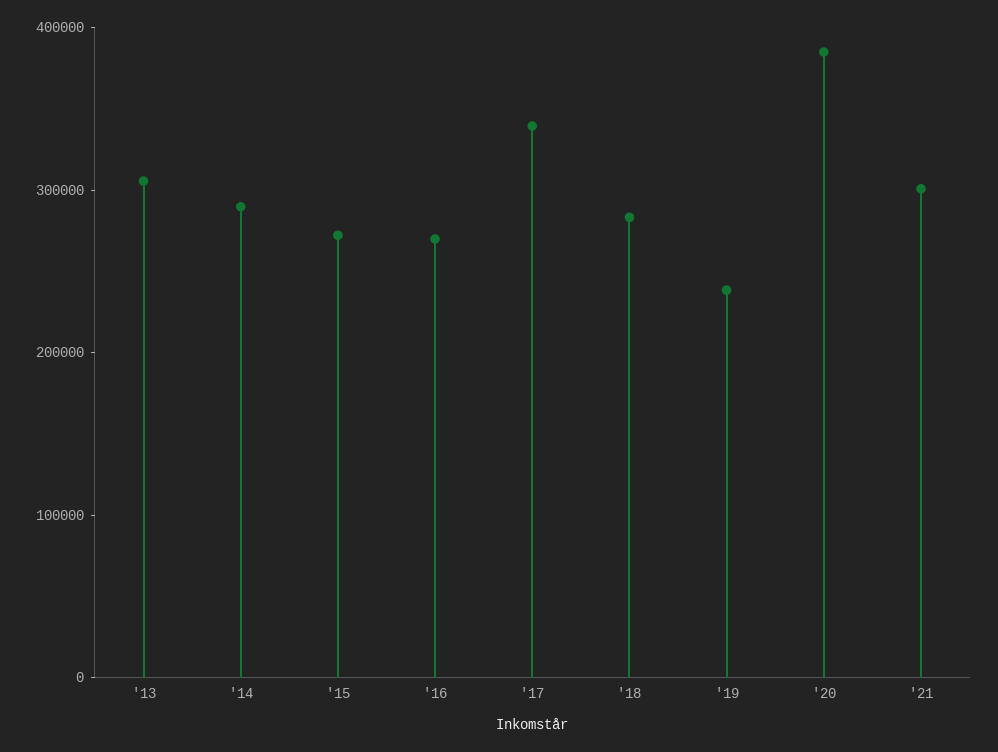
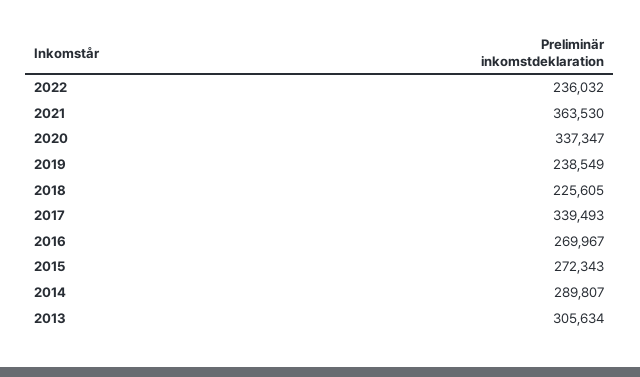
'18: 280000 -> 225605
'20: 380000 -> 337347
'21: 300000 -> 363530
2022: none -> 236032

